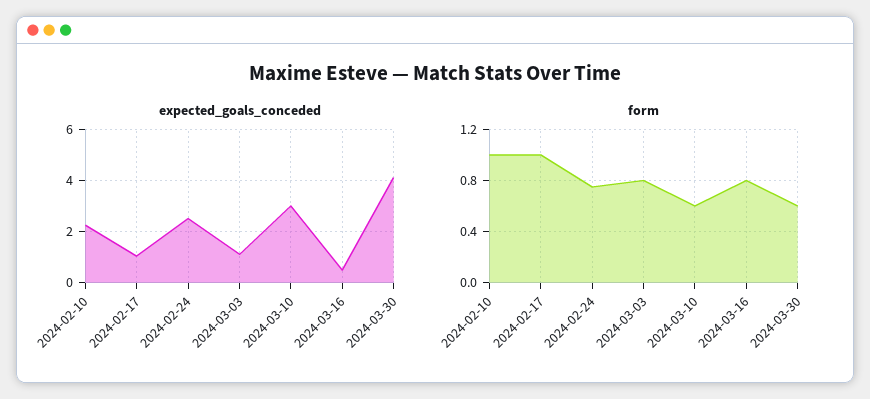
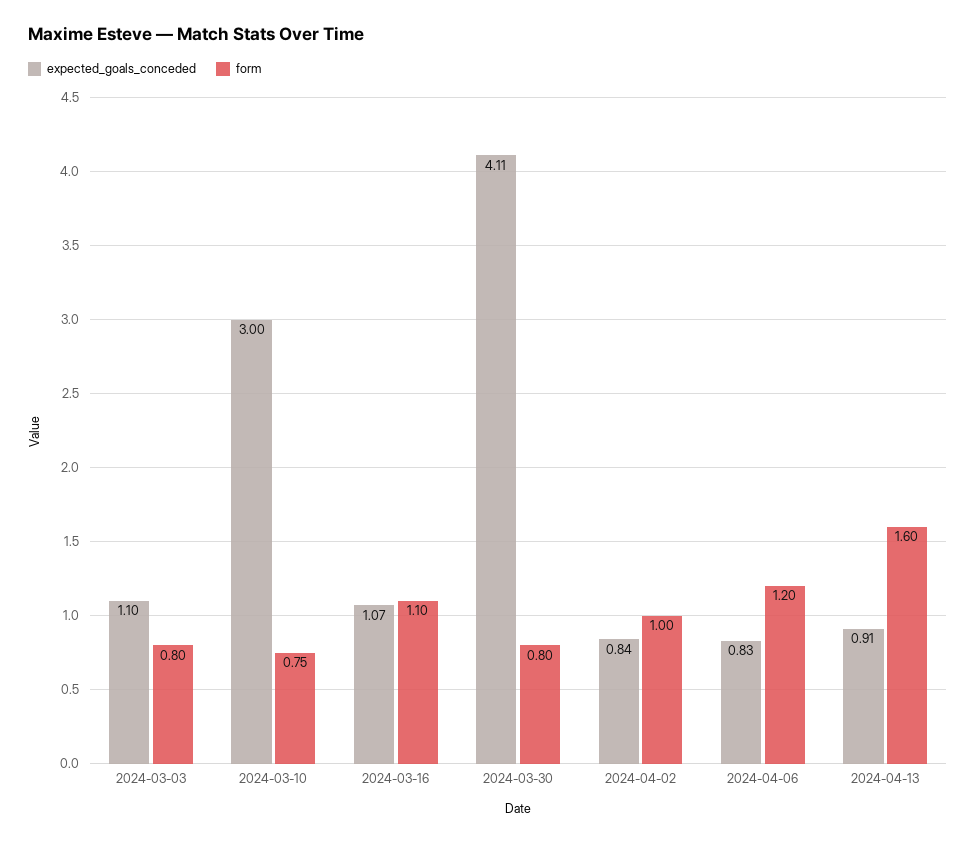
expected_goals_conceded, 2024-02-10: 2.25 -> none
expected_goals_conceded, 2024-02-17: 1 -> none
expected_goals_conceded, 2024-02-24: 2.5 -> none
expected_goals_conceded, 2024-03-16: 0.5 -> 1.07
form, 2024-02-10: 1 -> none
form, 2024-02-17: 1 -> none
form, 2024-02-24: 0.75 -> none
form, 2024-03-10: 0.6 -> 0.75
form, 2024-03-16: 0.8 -> 1.1
form, 2024-03-30: 0.6 -> 0.8
expected_goals_conceded, 2024-04-02: none -> 0.84
form, 2024-04-02: none -> 1
expected_goals_conceded, 2024-04-06: none -> 0.83
form, 2024-04-06: none -> 1.2
expected_goals_conceded, 2024-04-13: none -> 0.91
form, 2024-04-13: none -> 1.6

